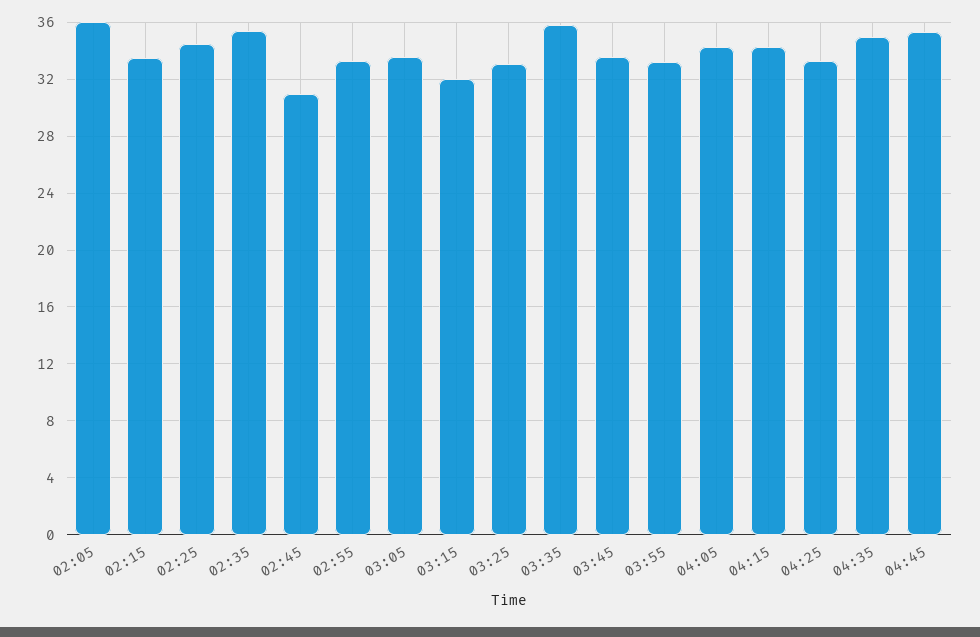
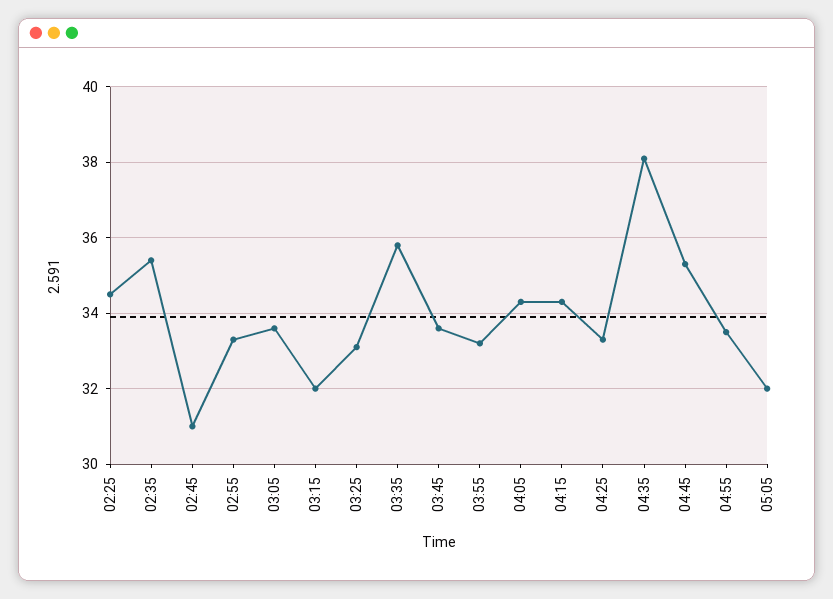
02:05: 36 -> none
02:15: 33.5 -> none
04:35: 35 -> 38
04:55: none -> 33.5
05:05: none -> 32

